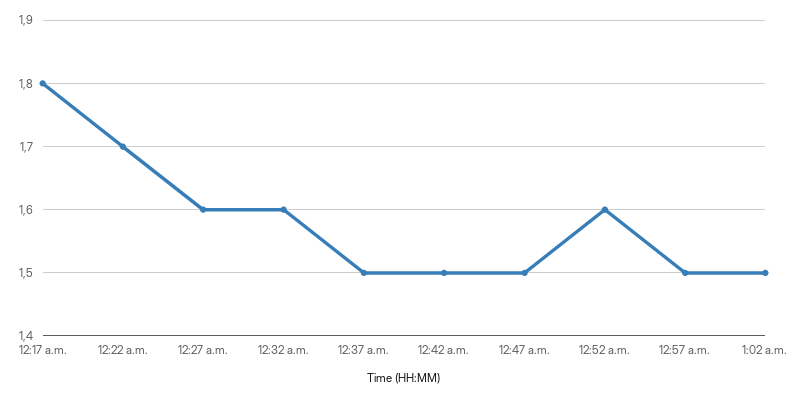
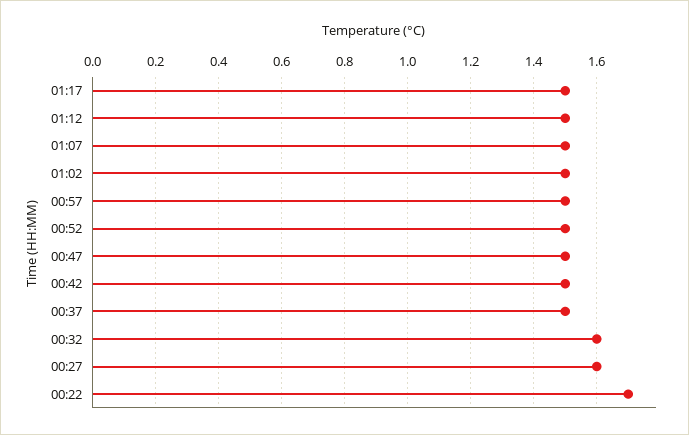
12:17 a.m.: 1.8 -> none
12:52 a.m.: 1.6 -> 1.5
01:17: none -> 1.5
01:12: none -> 1.5
01:07: none -> 1.5

